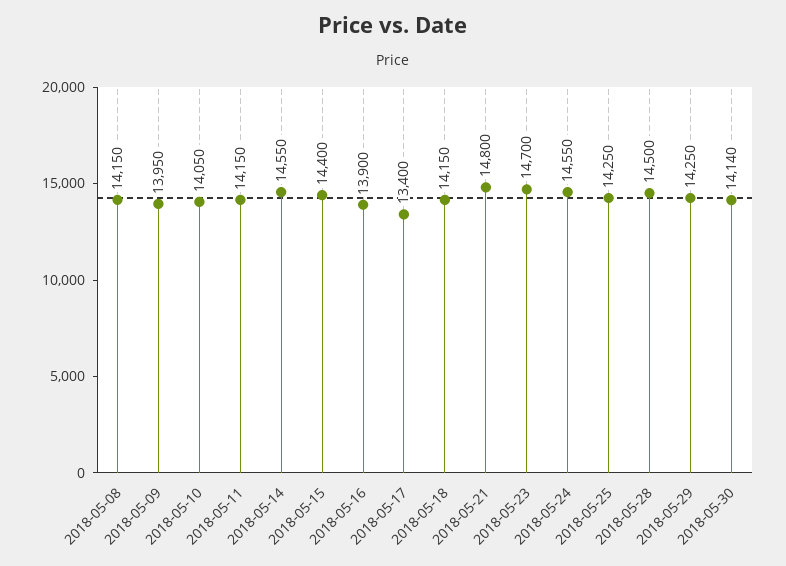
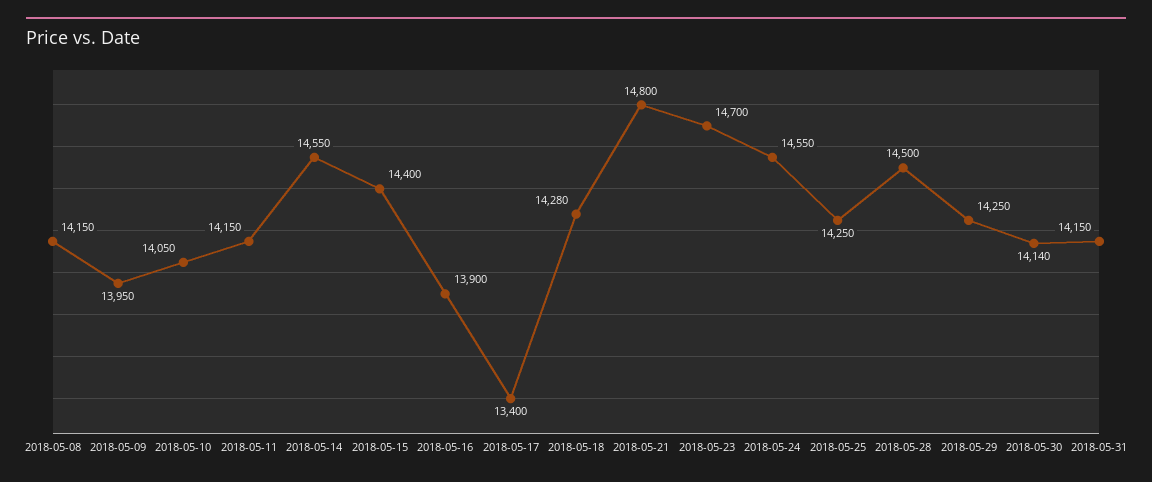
2018-05-18: 14150 -> 14280
2018-05-31: none -> 14150

